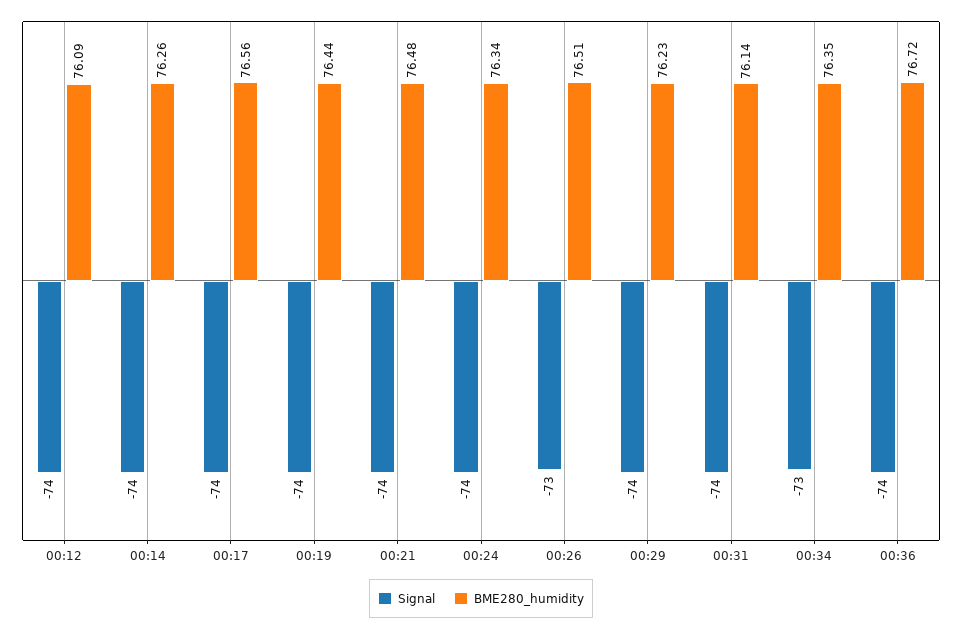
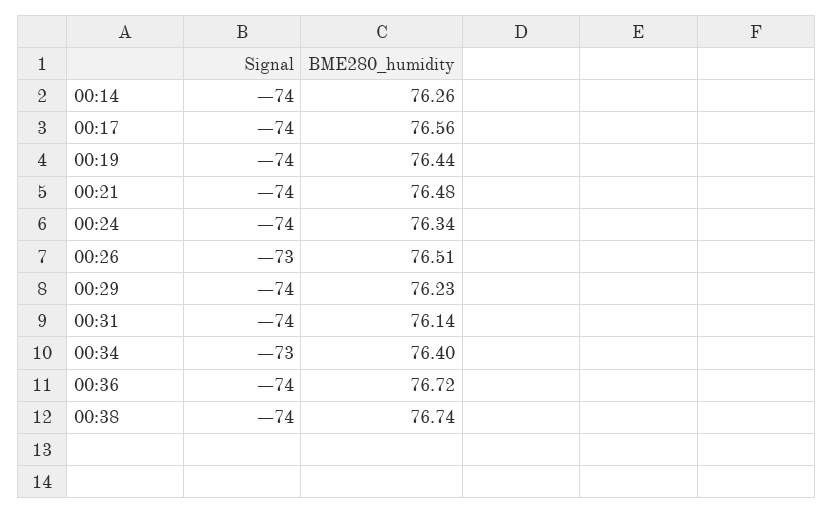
Signal, 00:12: -74 -> none
BME280_humidity, 00:12: 76.09 -> none
BME280_humidity, 00:34: 76.35 -> 76.4
Signal, 00:38: none -> -74
BME280_humidity, 00:38: none -> 76.74

